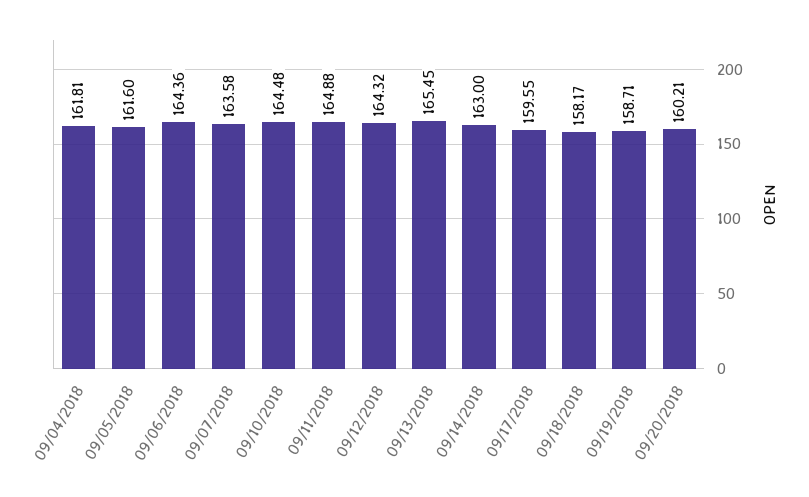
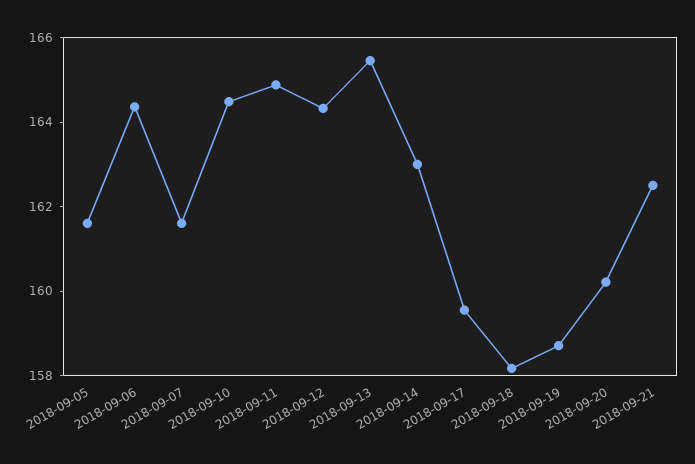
09/04/2018: 161.81 -> none
09/07/2018: 163.58 -> 161.5
2018-09-21: none -> 162.5

